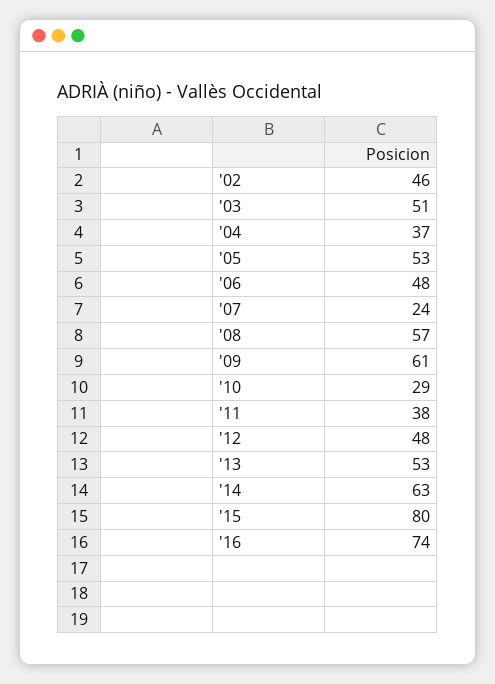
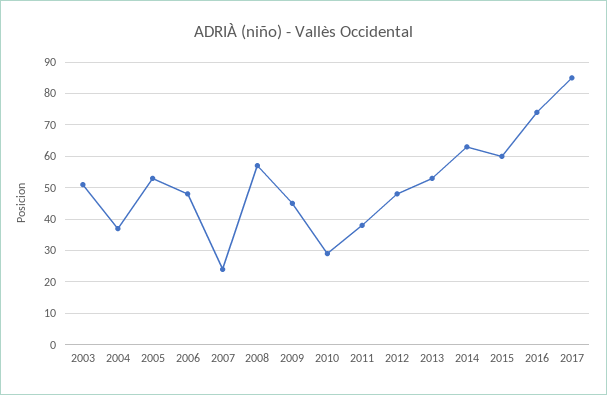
'02: 46 -> none
'09: 61 -> 45
'15: 80 -> 60
2017: none -> 85

